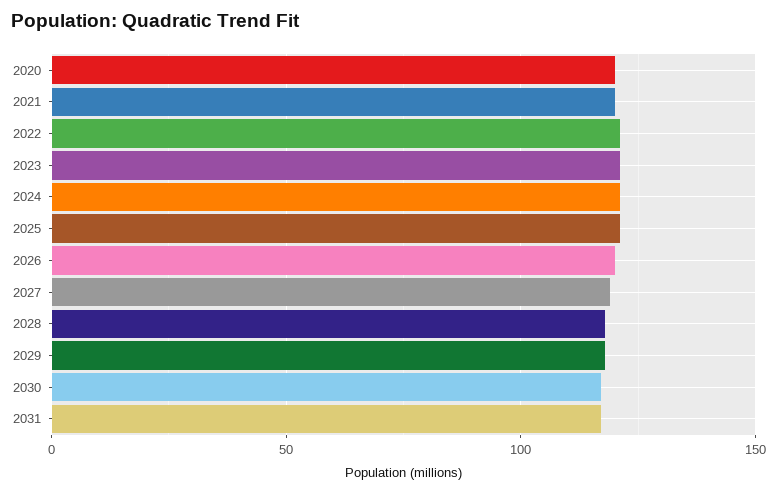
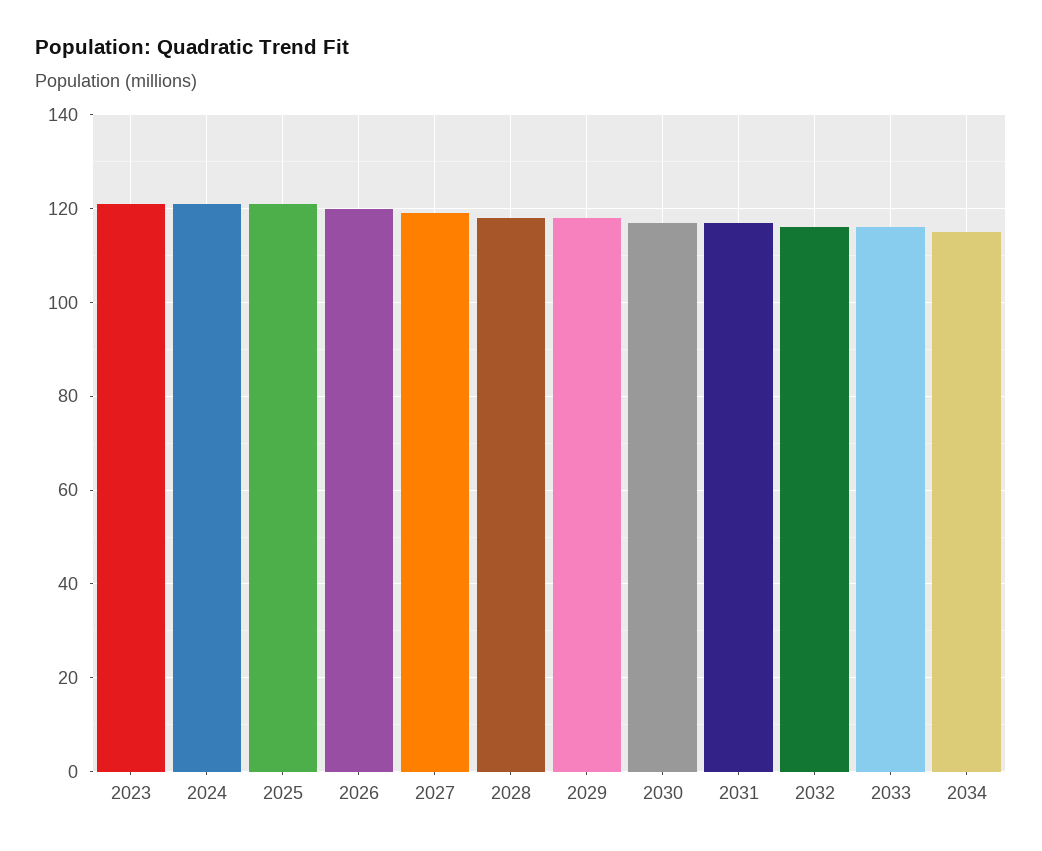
2020: 120 -> none
2021: 120 -> none
2022: 120 -> none
2032: none -> 115
2033: none -> 115
2034: none -> 115

